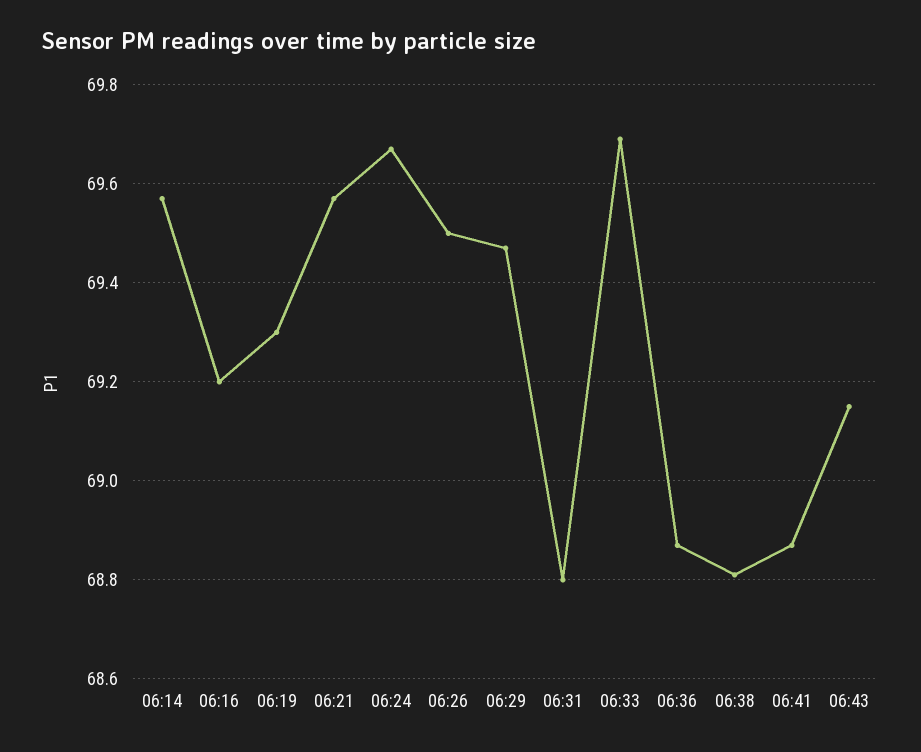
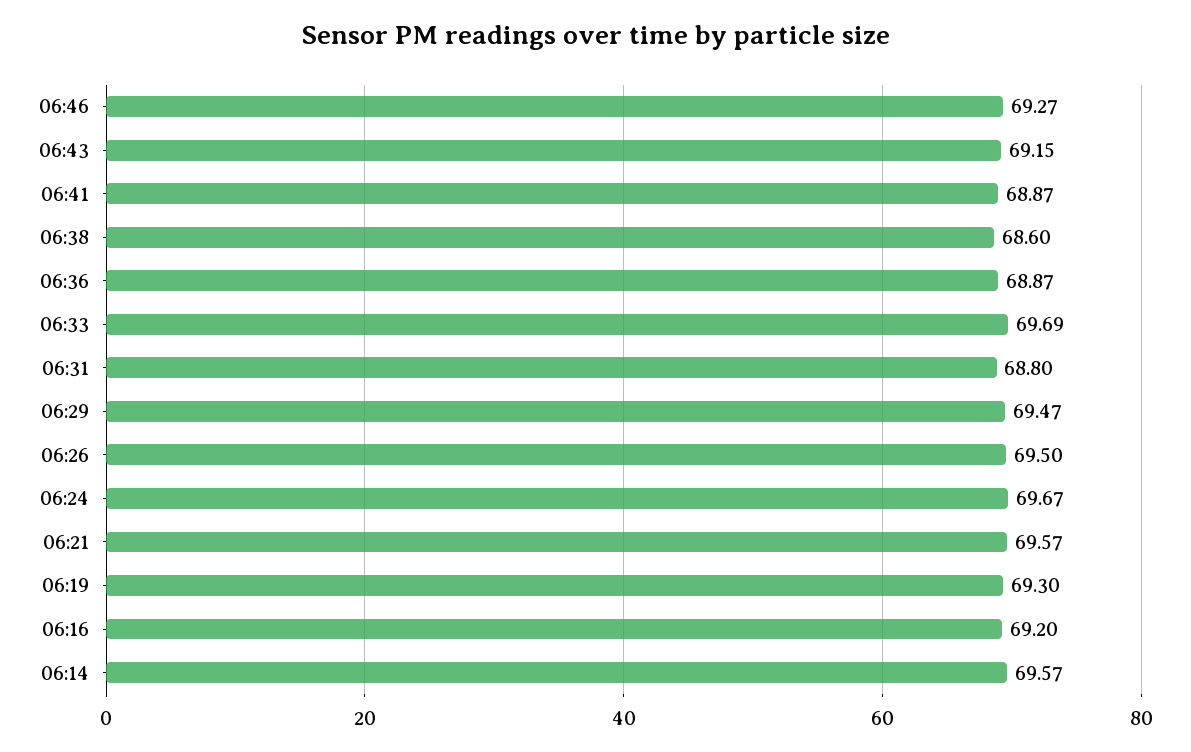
06:38: 68.8 -> 68.6
06:46: none -> 69.27

